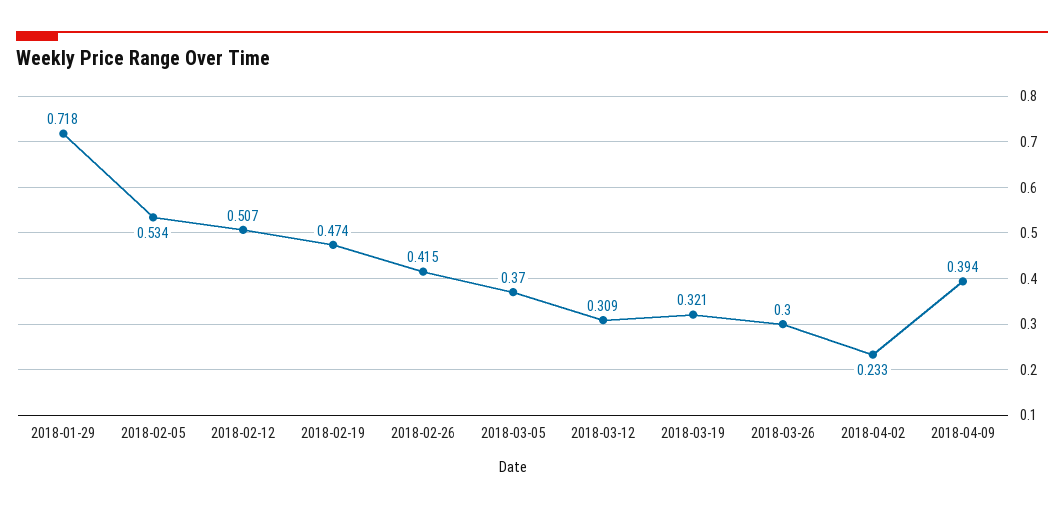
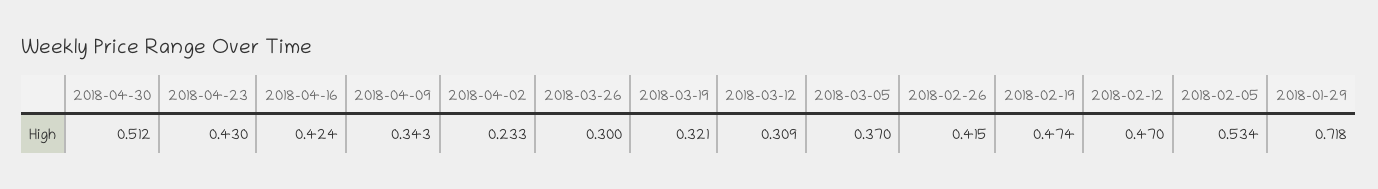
2018-02-12: 0.507 -> 0.47
2018-04-09: 0.394 -> 0.343
2018-04-30: none -> 0.512
2018-04-23: none -> 0.43
2018-04-16: none -> 0.424

